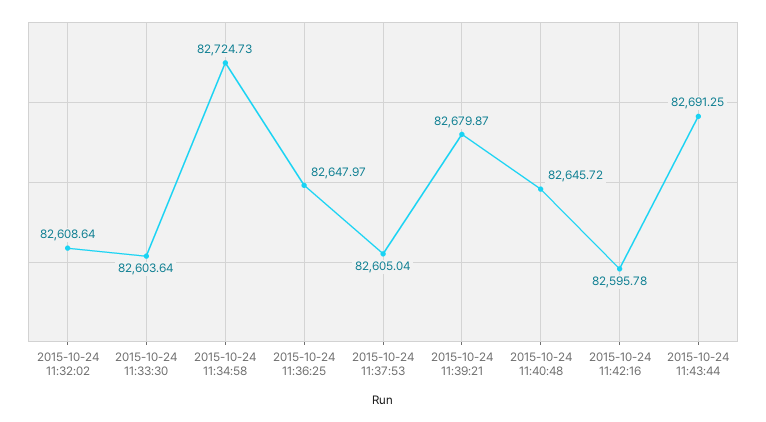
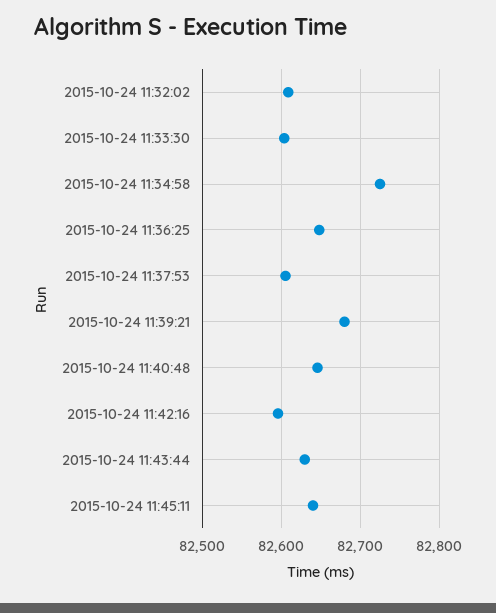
2015-10-24 11:43:44: 82691.25 -> 82630
2015-10-24 11:45:11: none -> 82640

